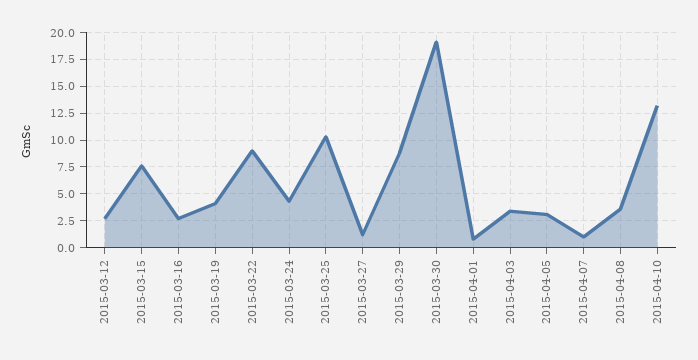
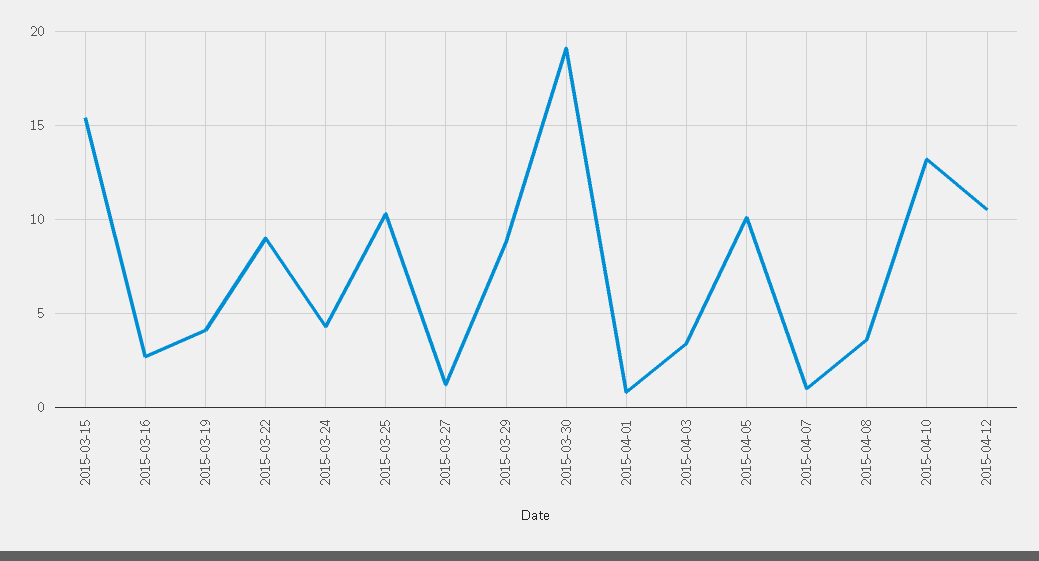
2015-03-12: 2.5 -> none
2015-03-15: 7.5 -> 15.5
2015-04-05: 2.5 -> 10
2015-04-12: none -> 10.5

